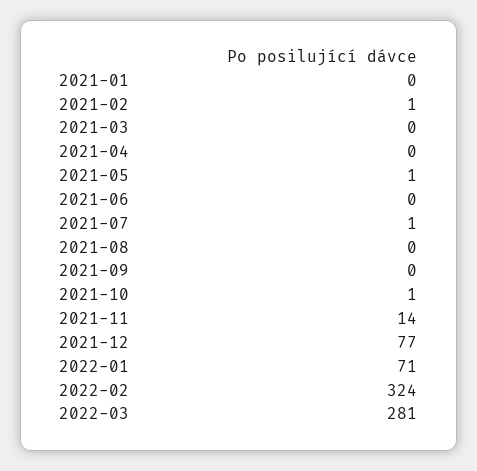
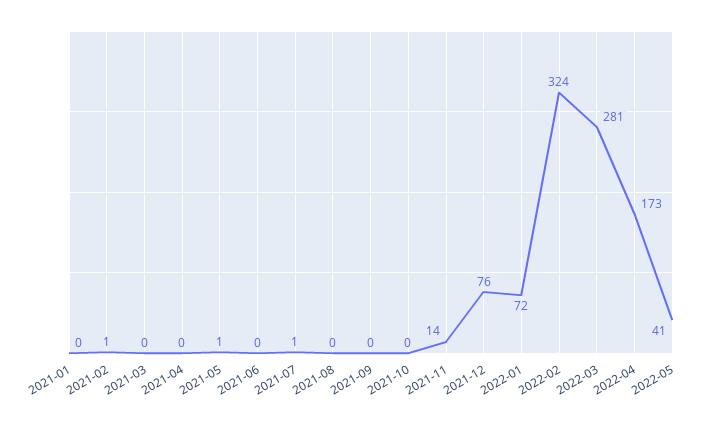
2021-10: 1 -> 0
2021-12: 77 -> 76
2022-01: 71 -> 72
2022-04: none -> 173
2022-05: none -> 41

